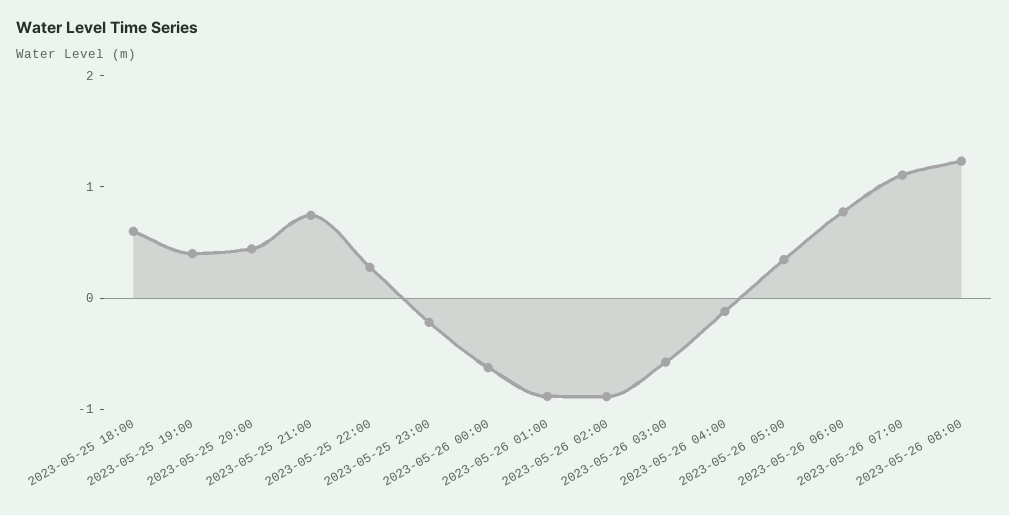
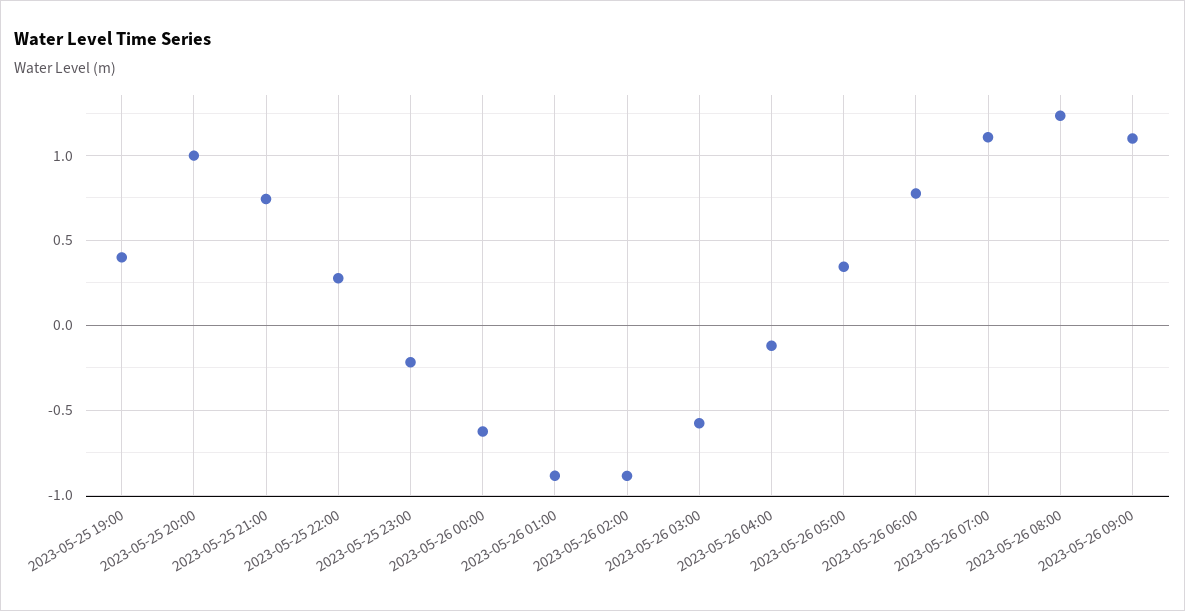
2023-05-25 18:00: 0.6 -> none
2023-05-25 20:00: 0.4 -> 1
2023-05-26 09:00: none -> 1.1

